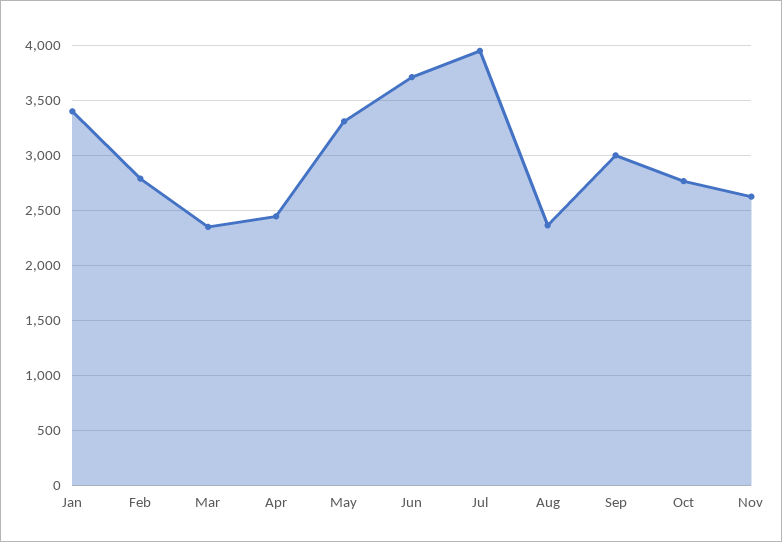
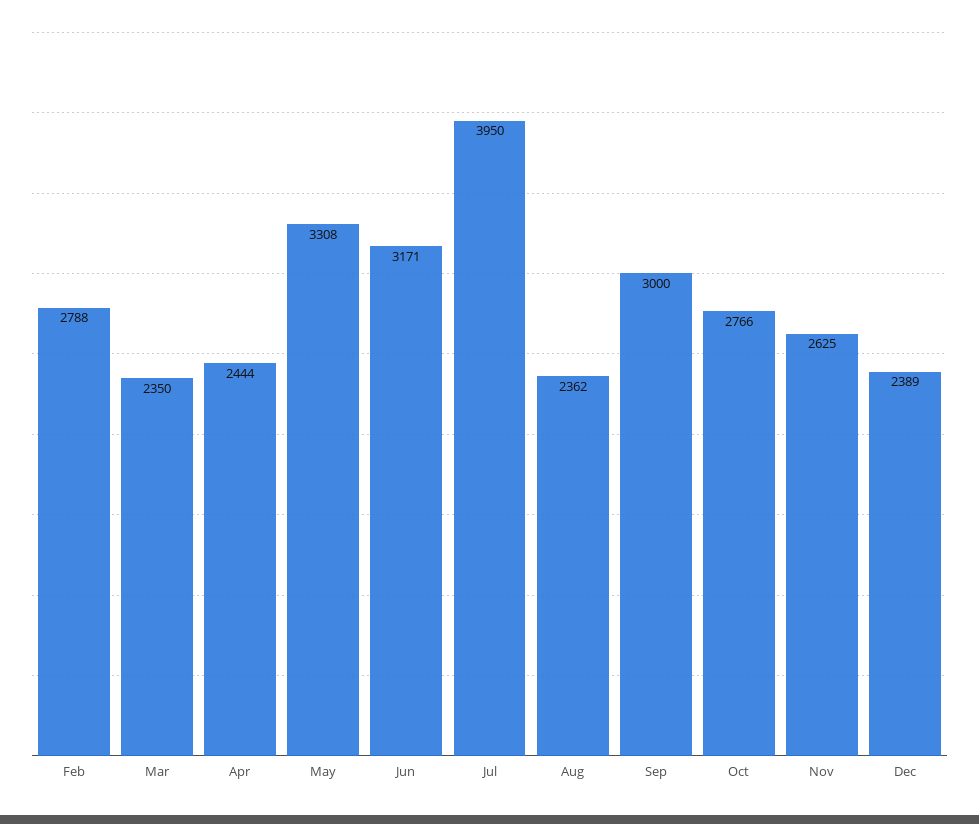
Jan: 3400 -> none
Jun: 3700 -> 3171
Dec: none -> 2389

